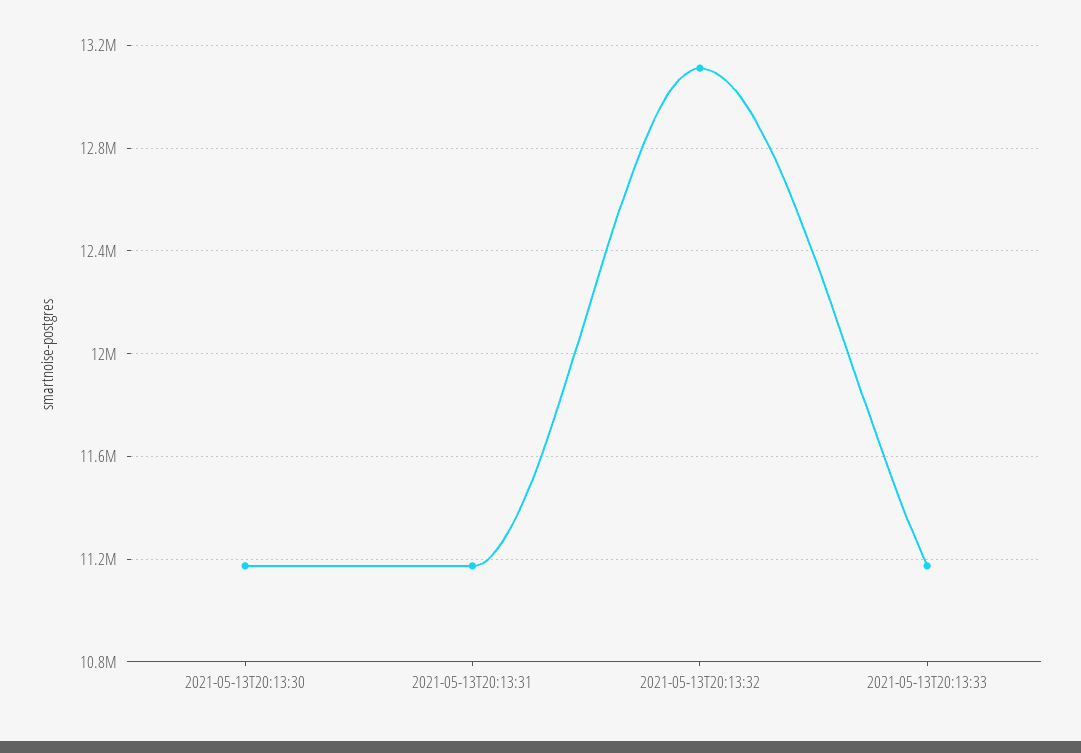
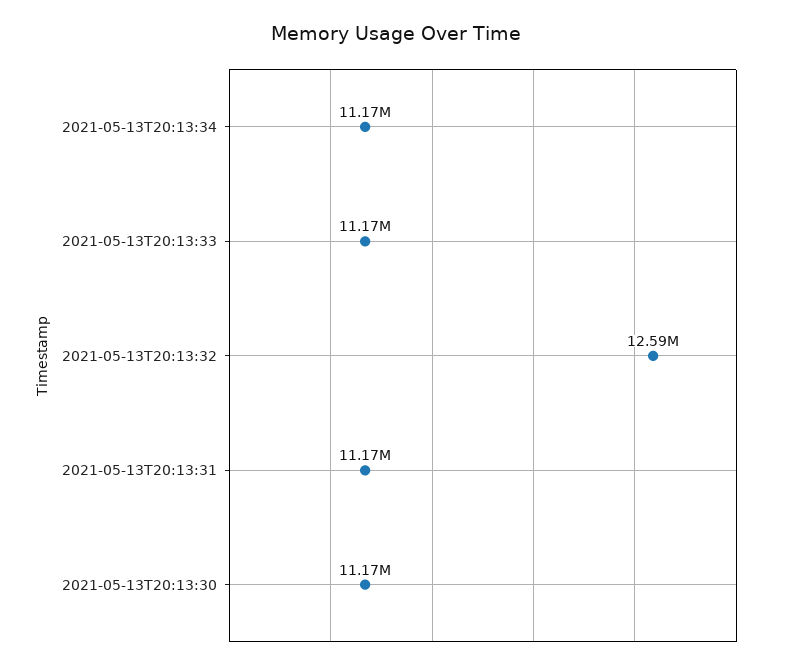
2021-05-13T20:13:32: 13100000 -> 12590000
2021-05-13T20:13:34: none -> 11170000

